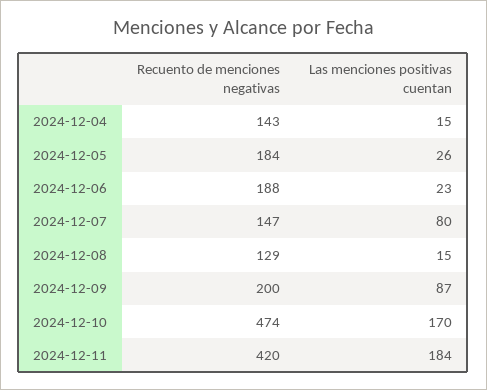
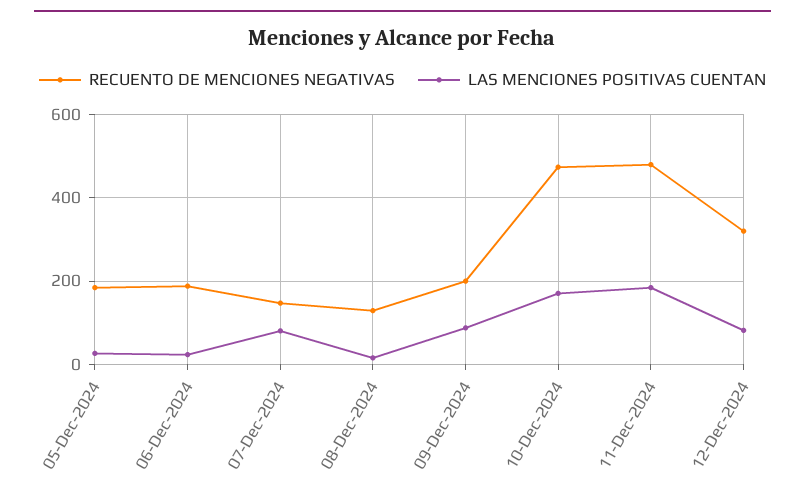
Recuento de menciones negativas, 2024-12-04: 143 -> none
Las menciones positivas cuentan, 2024-12-04: 15 -> none
Recuento de menciones negativas, 2024-12-11: 420 -> 480
Recuento de menciones negativas, 12-Dec-2024: none -> 320
Las menciones positivas cuentan, 12-Dec-2024: none -> 80

